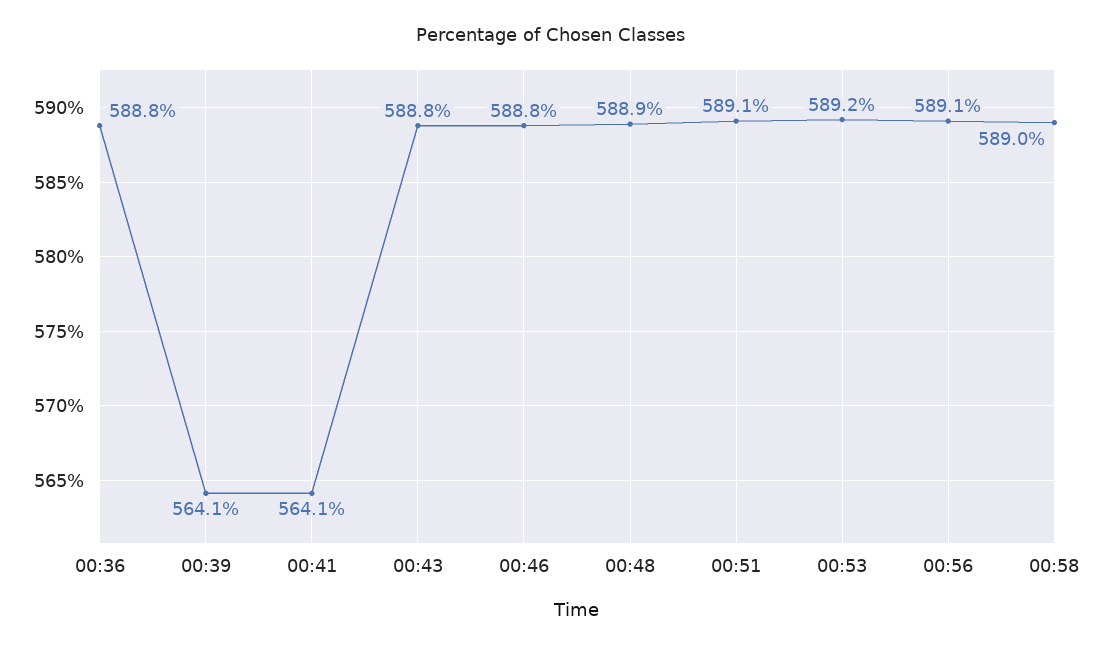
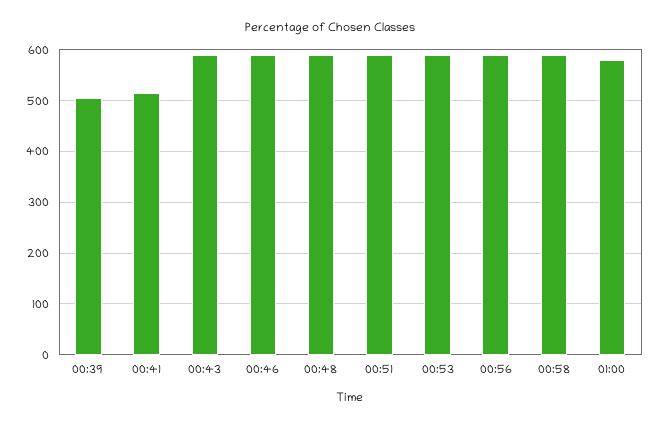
00:36: 588.8 -> none
00:39: 564.1 -> 500
00:41: 564.1 -> 520
01:00: none -> 580

